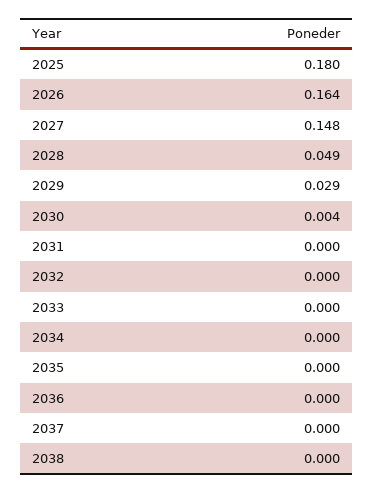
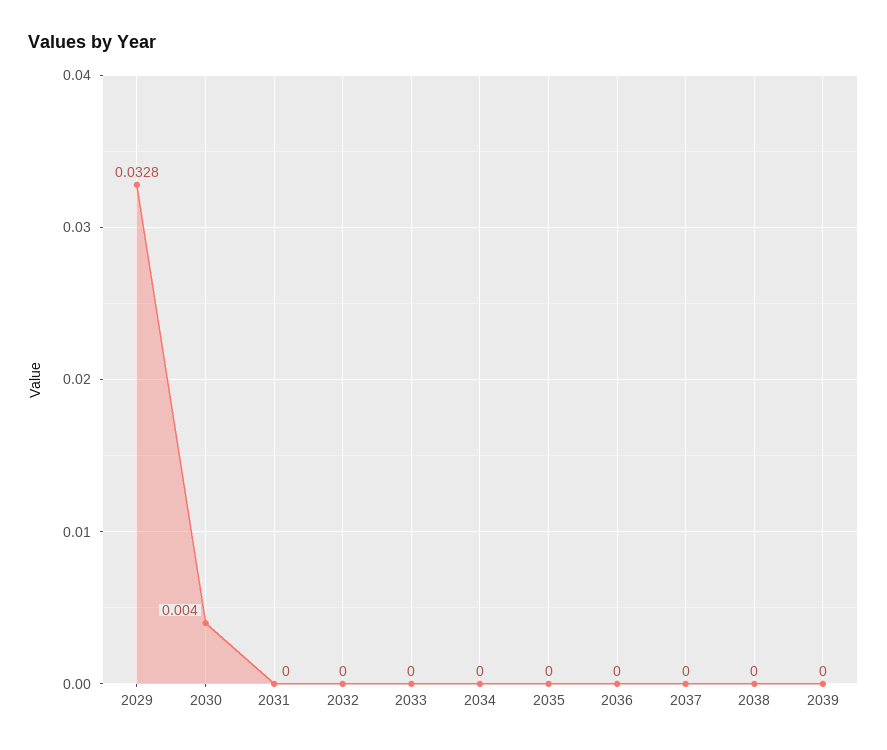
2025: 0.18 -> none
2026: 0.164 -> none
2027: 0.148 -> none
2028: 0.049 -> none
2029: 0.029 -> 0.0328
2039: none -> 0

